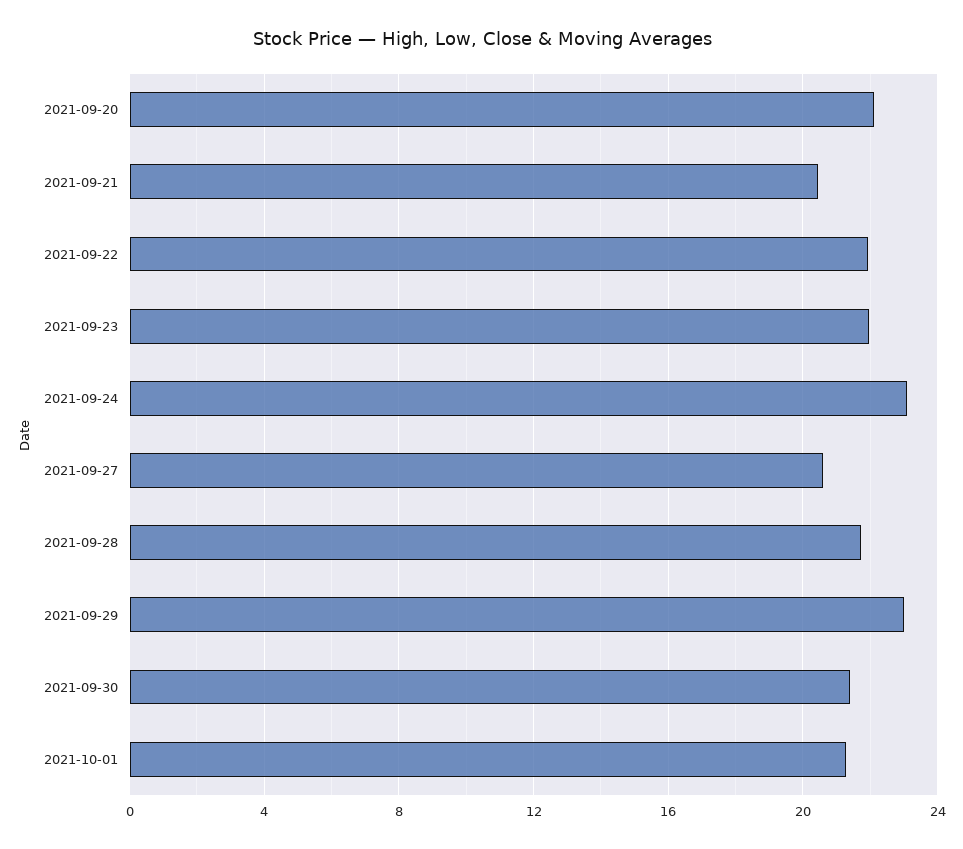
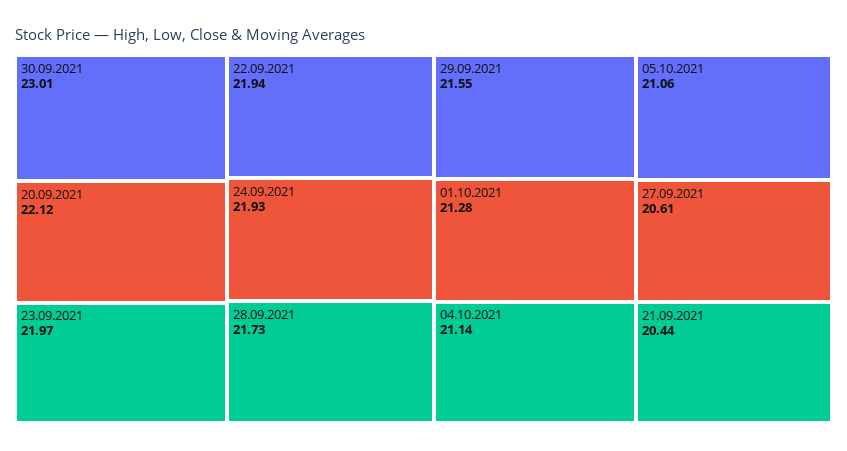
2021-09-24: 23 -> 21.93
2021-09-29: 23 -> 21.55
2021-09-30: 21.5 -> 23.01
04.10.2021: none -> 21.14
05.10.2021: none -> 21.06

